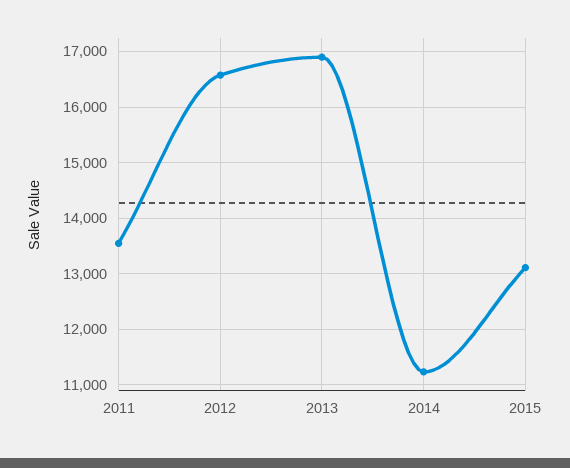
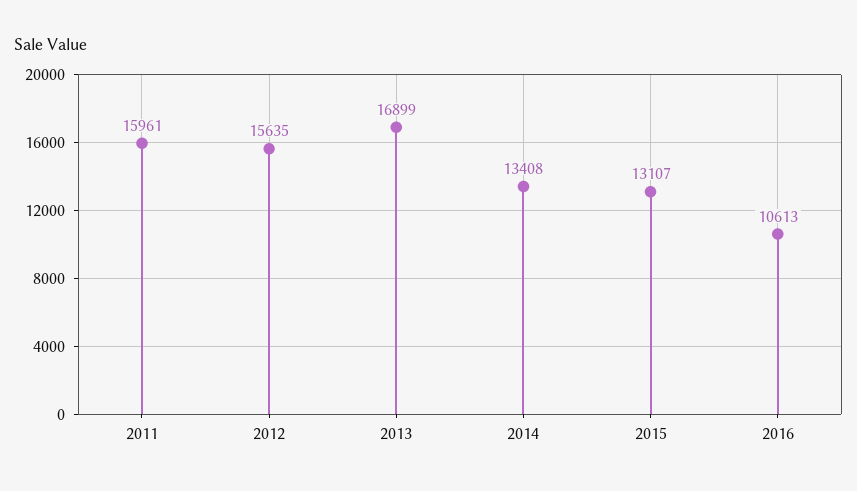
2011: 13600 -> 15961
2012: 16600 -> 15635
2014: 11200 -> 13408
2016: none -> 10613

